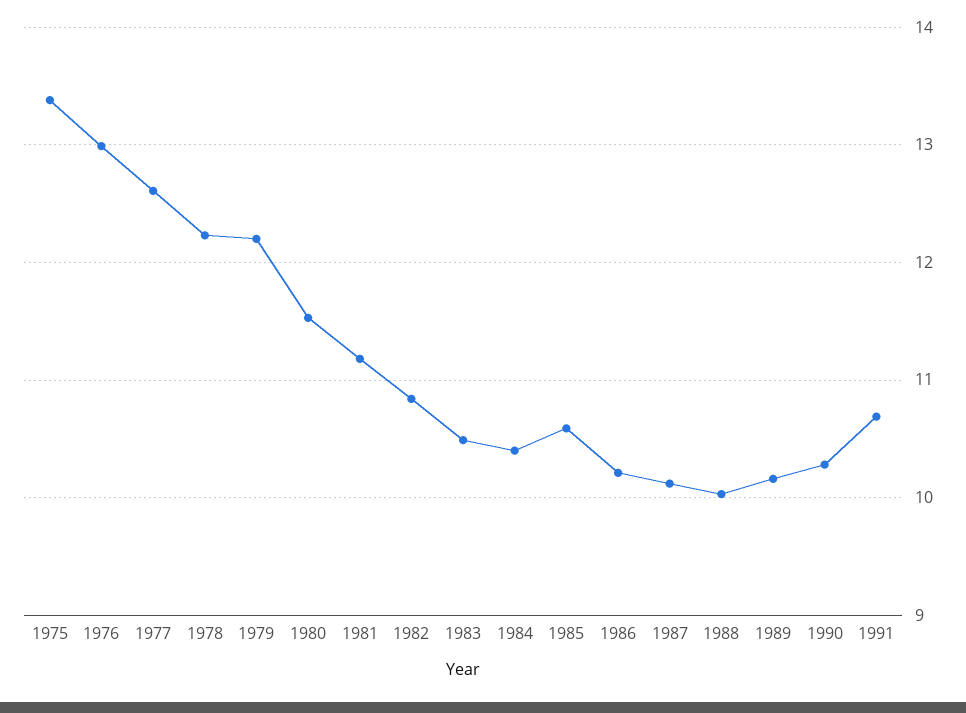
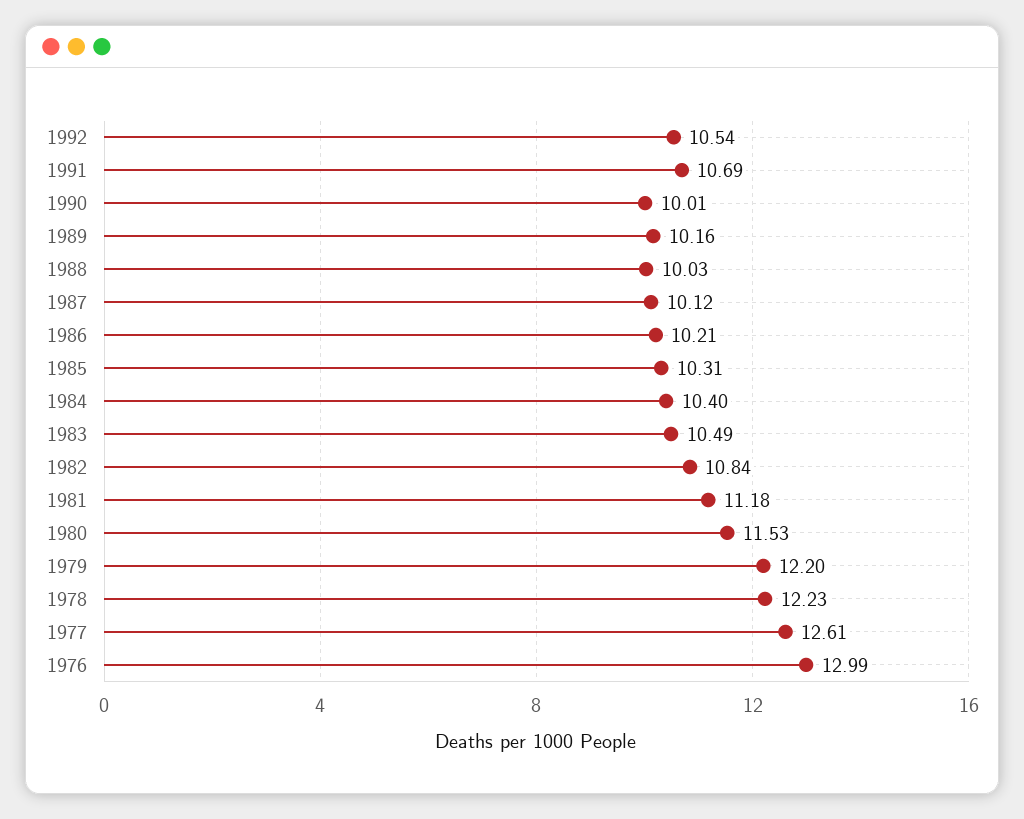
1975: 13.4 -> none
1985: 10.6 -> 10.31
1990: 10.3 -> 10.01
1992: none -> 10.54

